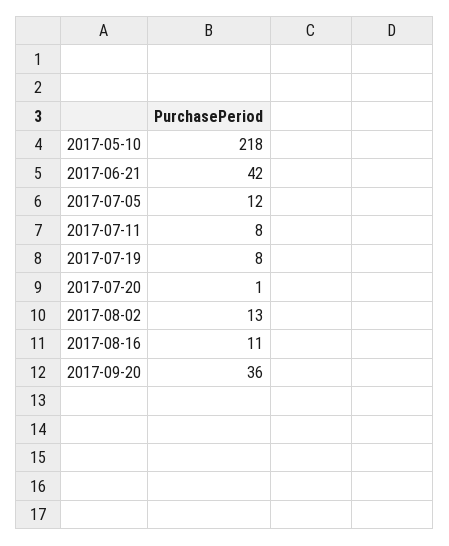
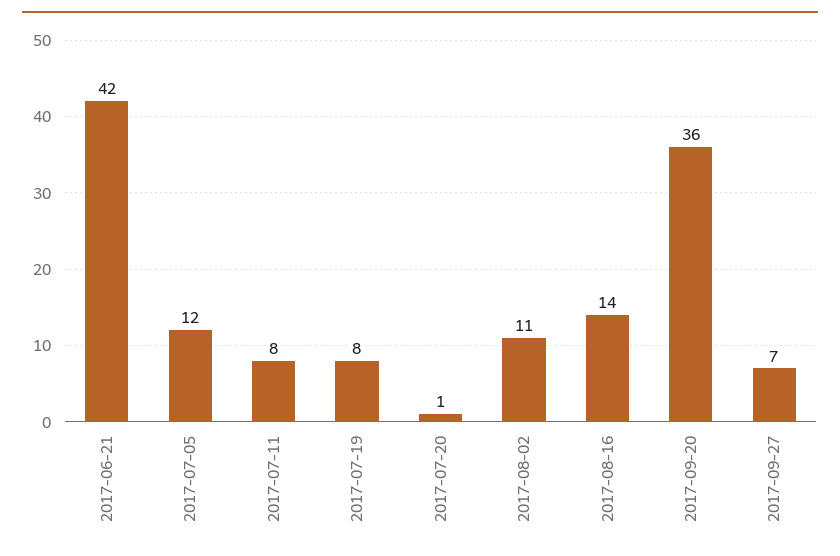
2017-05-10: 218 -> none
2017-08-02: 13 -> 11
2017-08-16: 11 -> 14
2017-09-27: none -> 7

